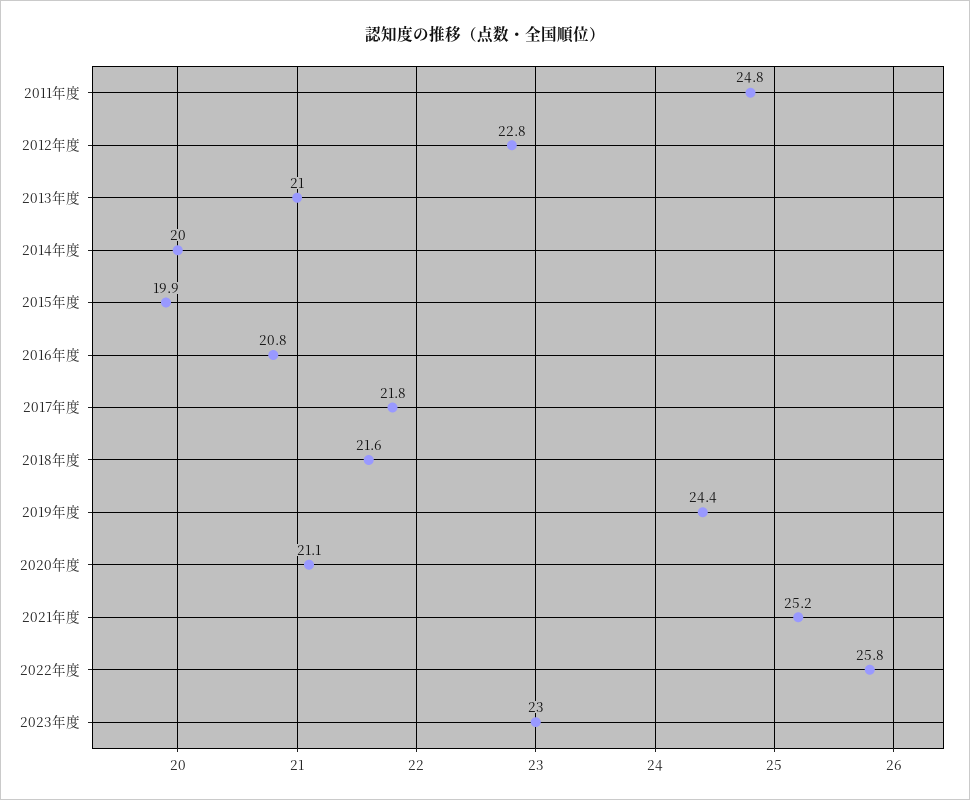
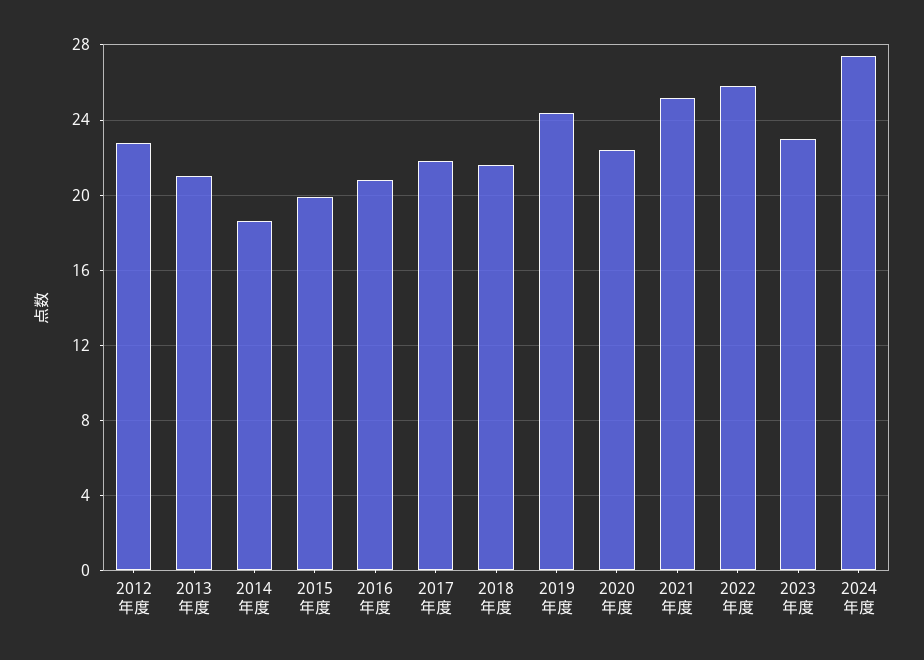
2011年度: 24.8 -> none
2014年度: 20 -> 18.5
2020年度: 21.1 -> 22.5
2024年度: none -> 27.5

